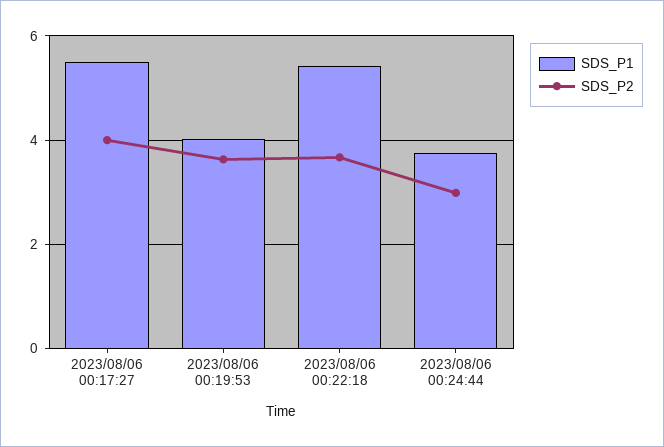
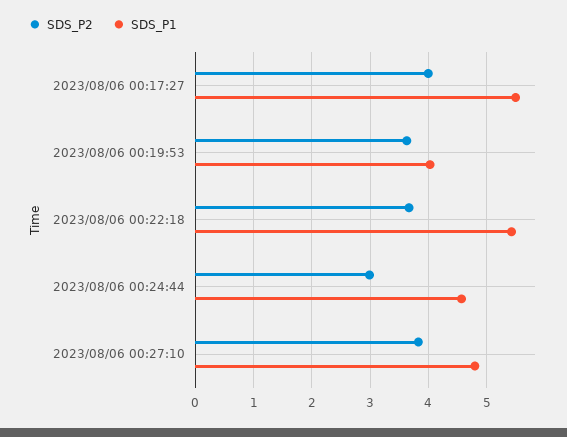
SDS_P1, 2023/08/06 00:24:44: 3.8 -> 4.6
SDS_P2, 2023/08/06 00:27:10: none -> 3.8
SDS_P1, 2023/08/06 00:27:10: none -> 4.8

